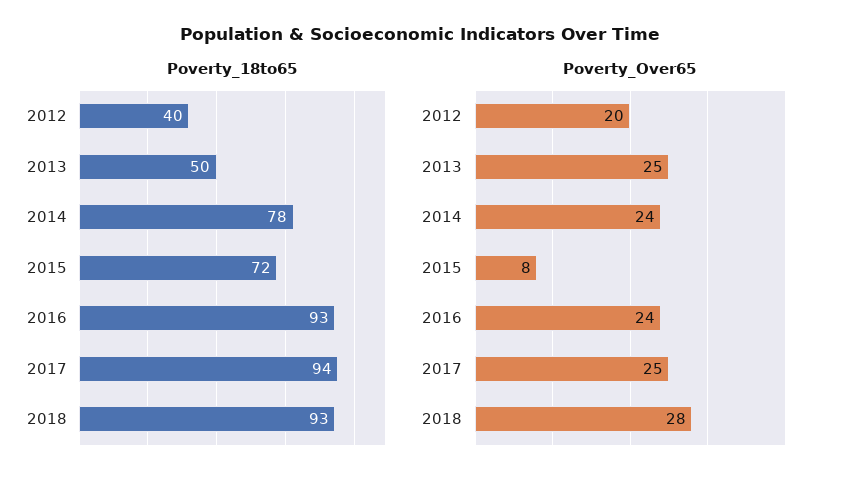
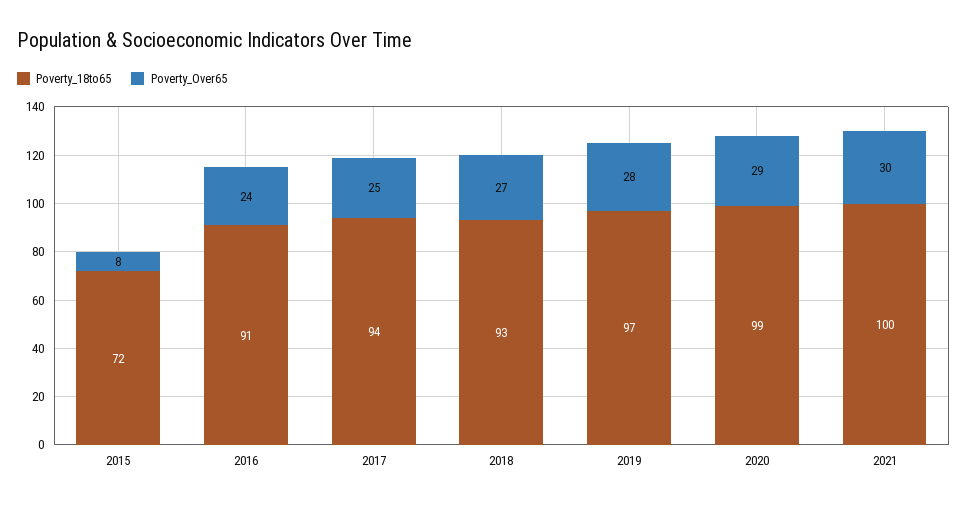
Poverty_18to65, 2012: 40 -> none
Poverty_18to65, 2013: 50 -> none
Poverty_18to65, 2014: 78 -> none
Poverty_18to65, 2016: 93 -> 91
Poverty_Over65, 2012: 20 -> none
Poverty_Over65, 2013: 25 -> none
Poverty_Over65, 2014: 24 -> none
Poverty_Over65, 2018: 28 -> 27
Poverty_18to65, 2019: none -> 97
Poverty_Over65, 2019: none -> 28
Poverty_18to65, 2020: none -> 99
Poverty_Over65, 2020: none -> 29
Poverty_18to65, 2021: none -> 100
Poverty_Over65, 2021: none -> 30

